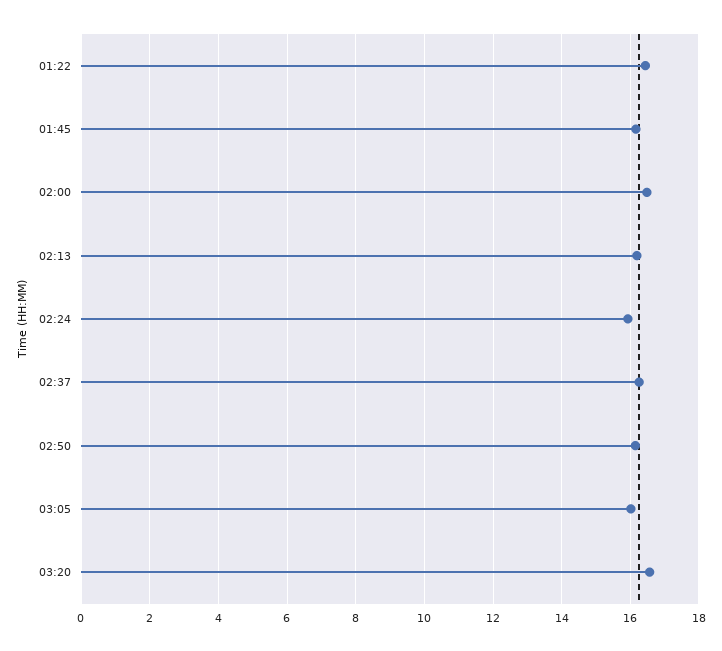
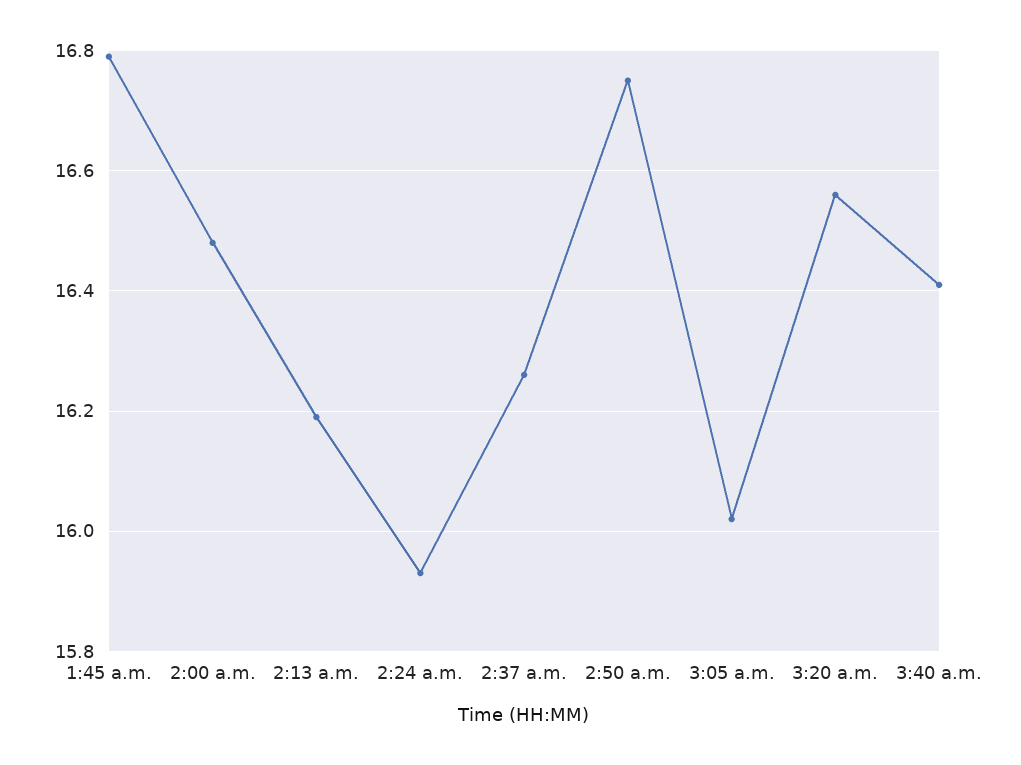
01:22: 16.4 -> none
01:45: 16.2 -> 16.8
02:50: 16.2 -> 16.75
3:40 a.m.: none -> 16.4

